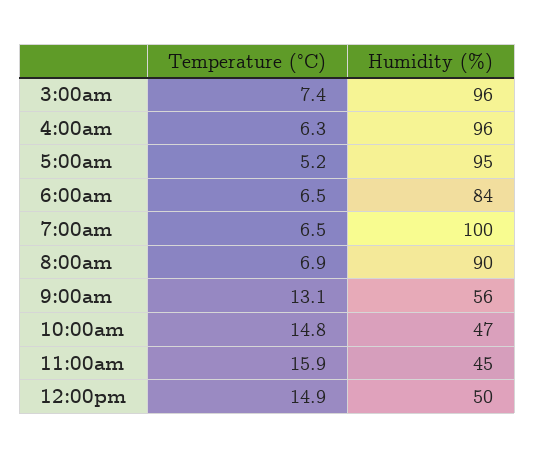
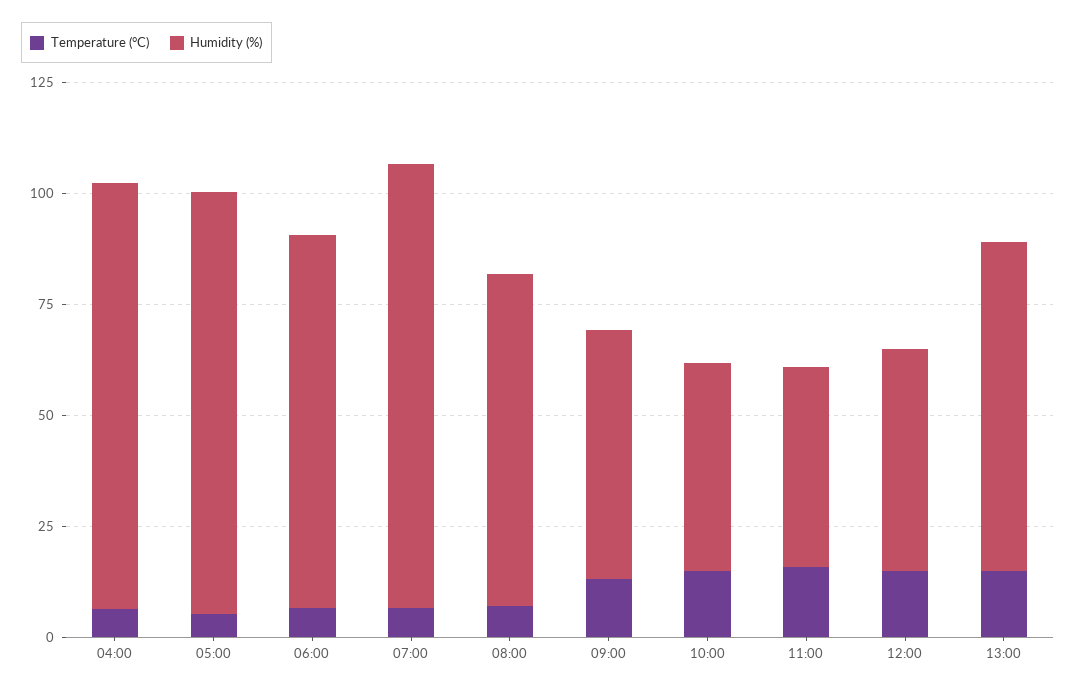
Temperature (°C), 3:00am: 7.4 -> none
Humidity (%), 3:00am: 96 -> none
Humidity (%), 8:00am: 90 -> 75
Temperature (°C), 13:00: none -> 15
Humidity (%), 13:00: none -> 75

